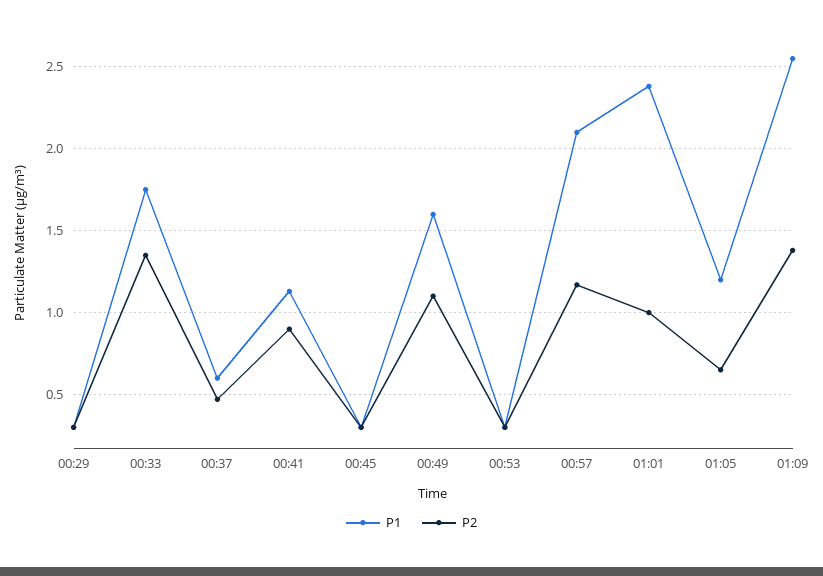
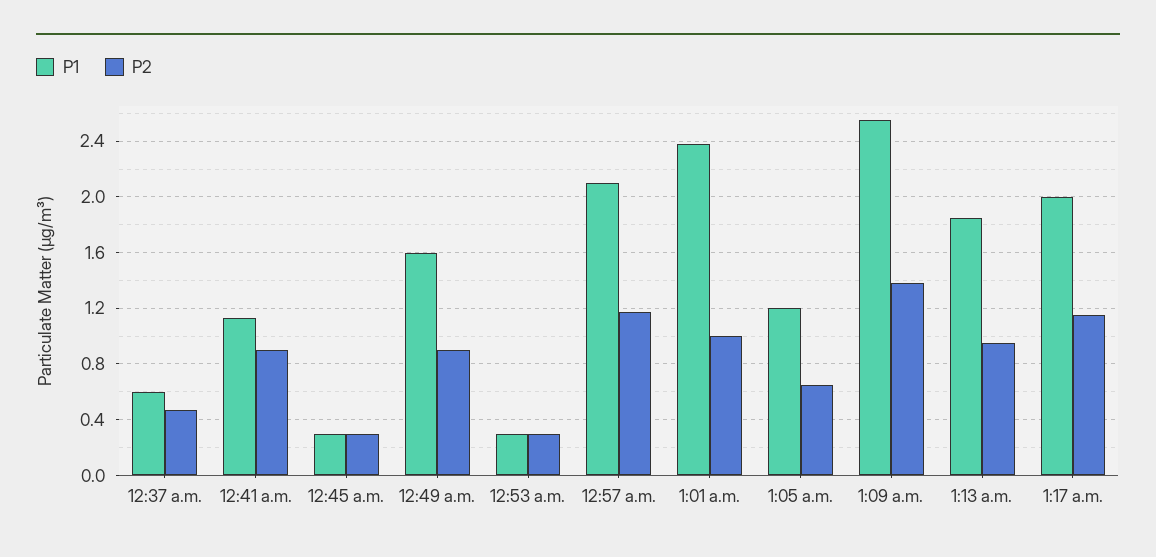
P1, 00:29: 0.3 -> none
P2, 00:29: 0.3 -> none
P1, 00:33: 1.75 -> none
P2, 00:33: 1.35 -> none
P2, 00:49: 1.1 -> 0.9
P1, 1:13 a.m.: none -> 1.85
P2, 1:13 a.m.: none -> 0.95
P1, 1:17 a.m.: none -> 2
P2, 1:17 a.m.: none -> 1.15

